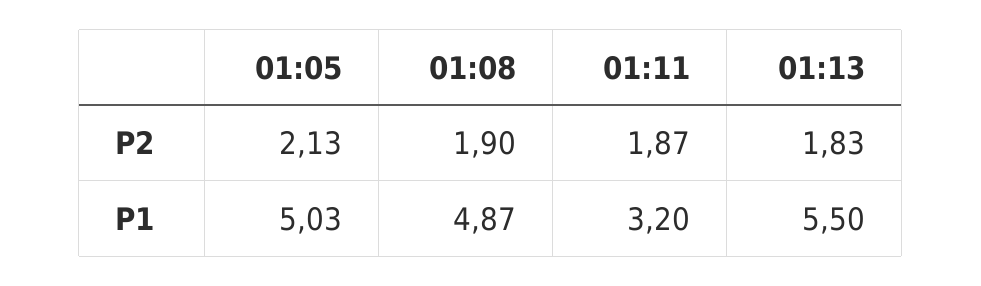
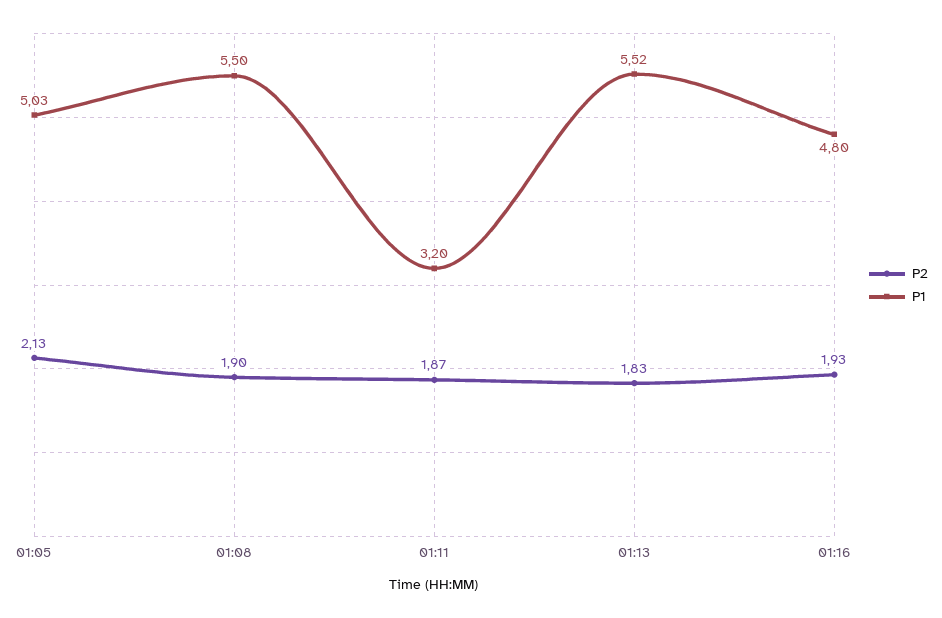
P1, 01:08: 4.87 -> 5.5
P1, 01:13: 5.5 -> 5.52
P2, 01:16: none -> 1.93
P1, 01:16: none -> 4.8

